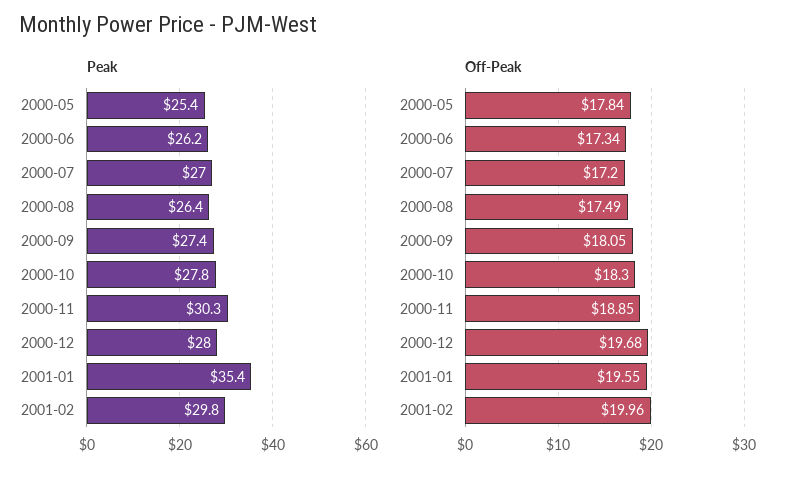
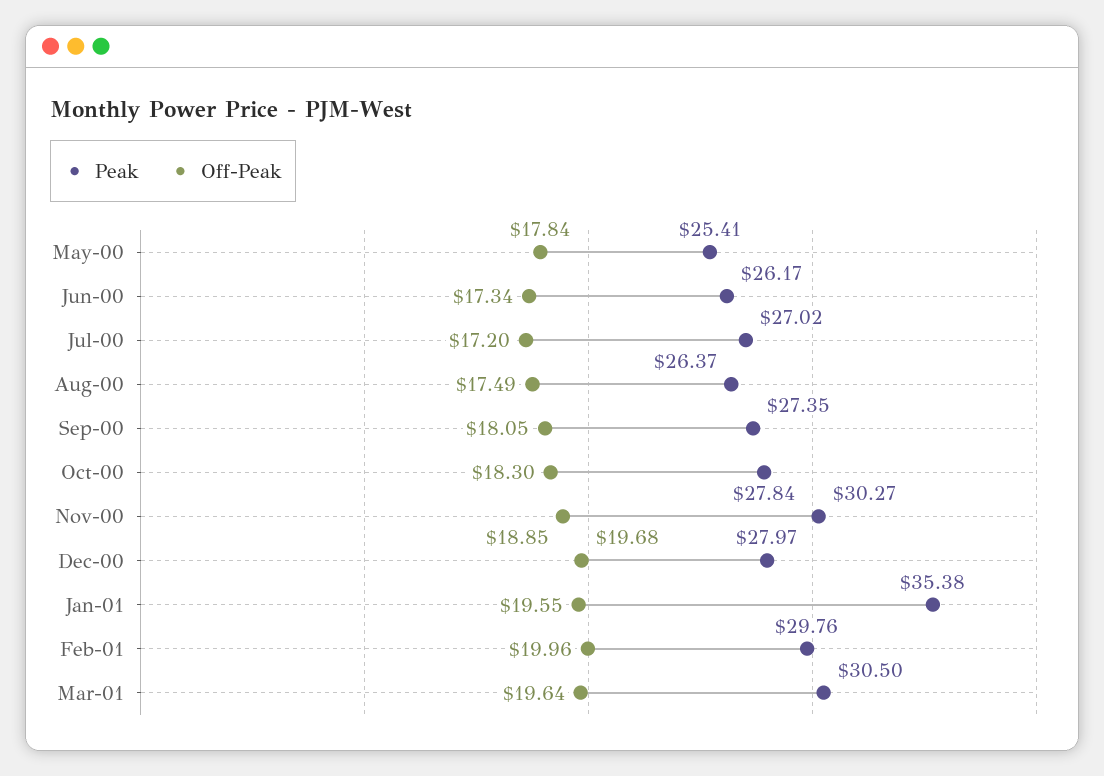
Peak, Mar-01: none -> 30.5
Off-Peak, Mar-01: none -> 19.64

